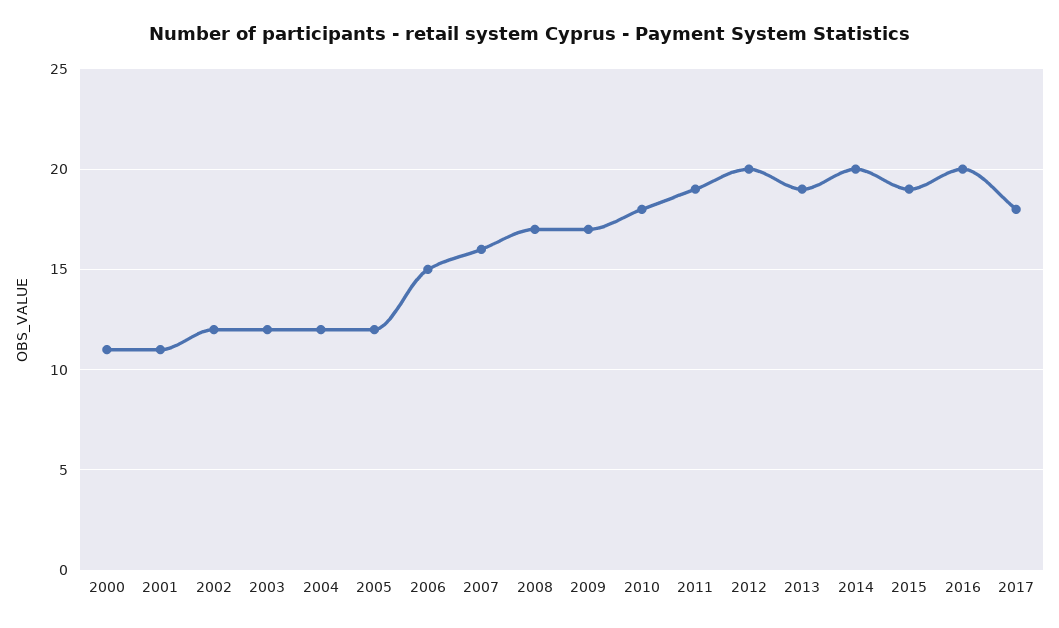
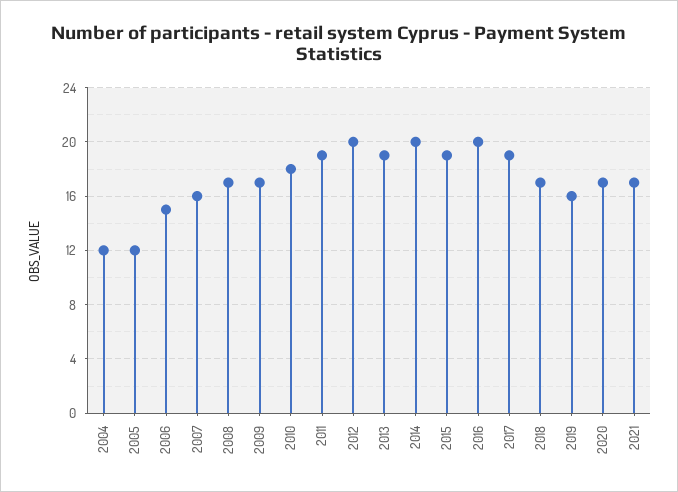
2000: 11 -> none
2001: 11 -> none
2002: 12 -> none
2003: 12 -> none
2017: 18 -> 19
2018: none -> 17
2019: none -> 16
2020: none -> 17
2021: none -> 17

